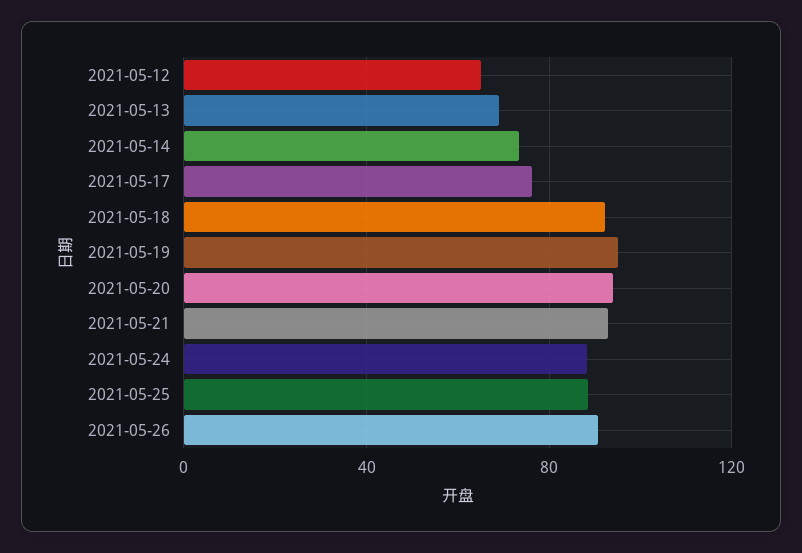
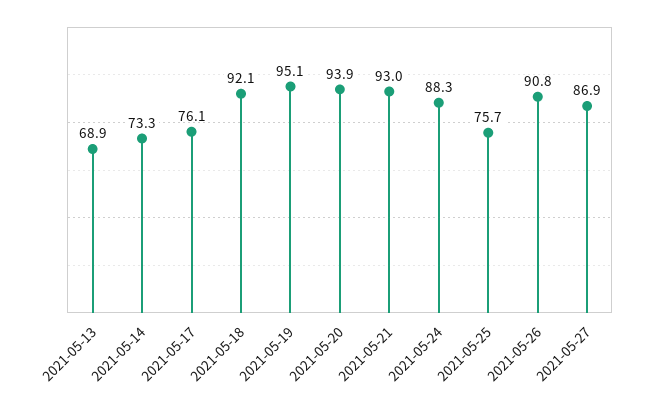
2021-05-12: 65 -> none
2021-05-25: 90 -> 75.7
2021-05-27: none -> 86.9

